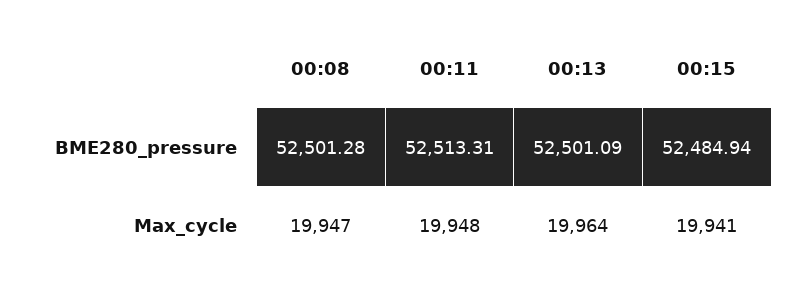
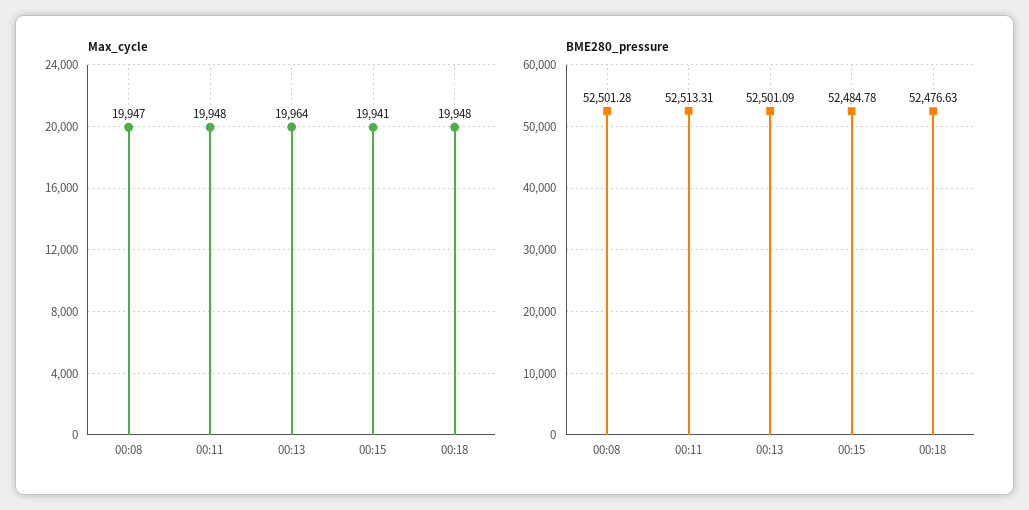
BME280_pressure, 00:15: 52484.94 -> 52484.78
Max_cycle, 00:18: none -> 19948
BME280_pressure, 00:18: none -> 52476.63

